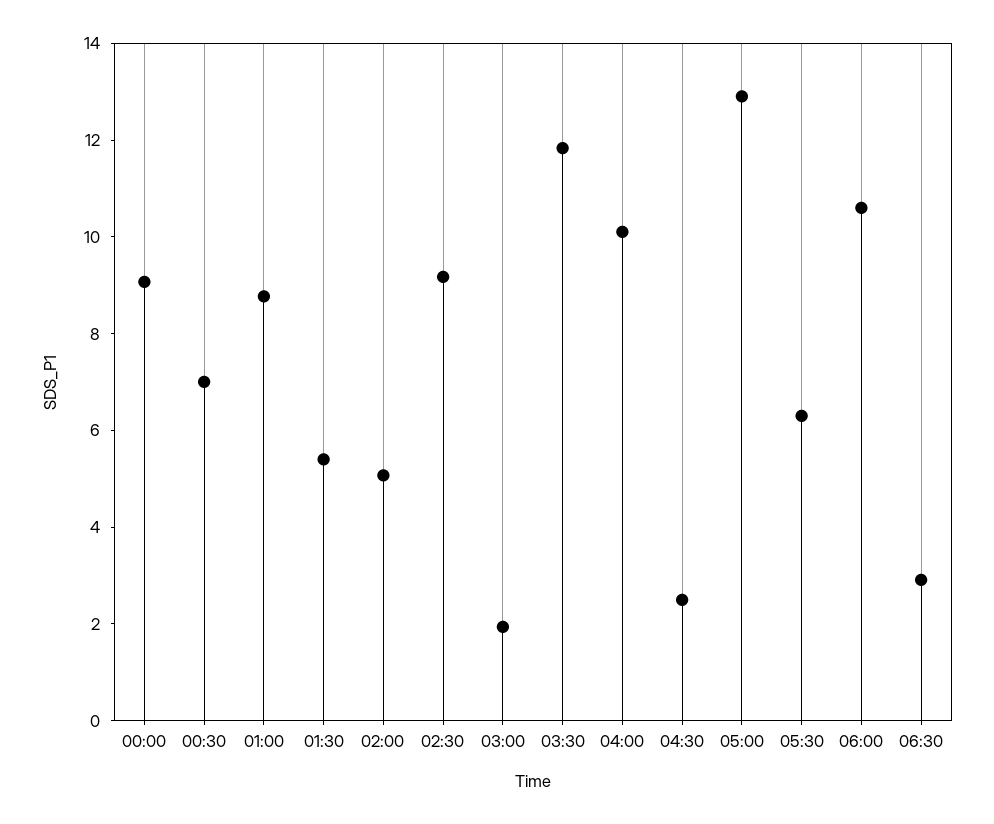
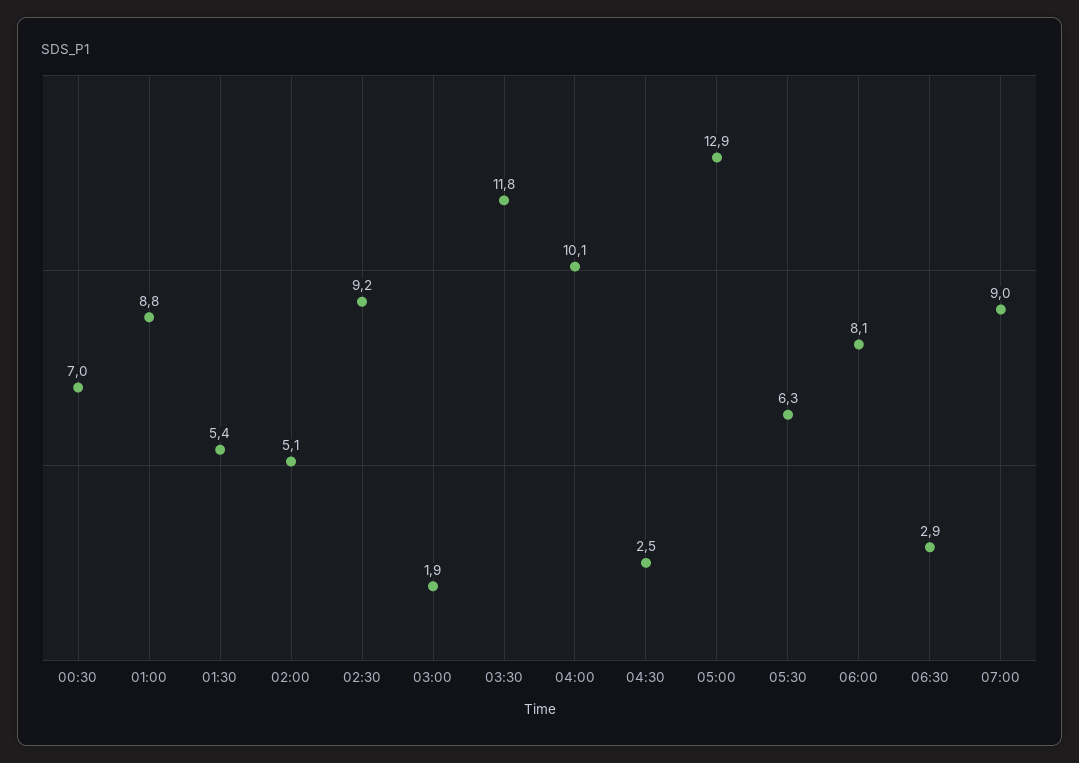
00:00: 9 -> none
06:00: 10.5 -> 8.1
07:00: none -> 9

